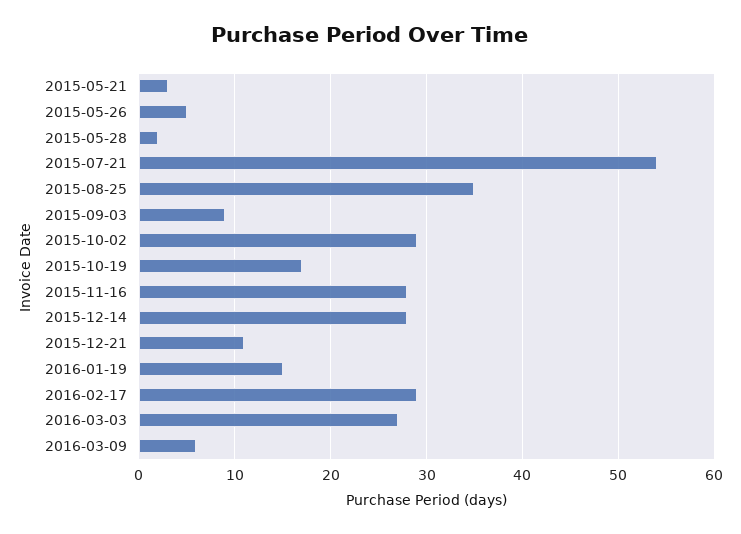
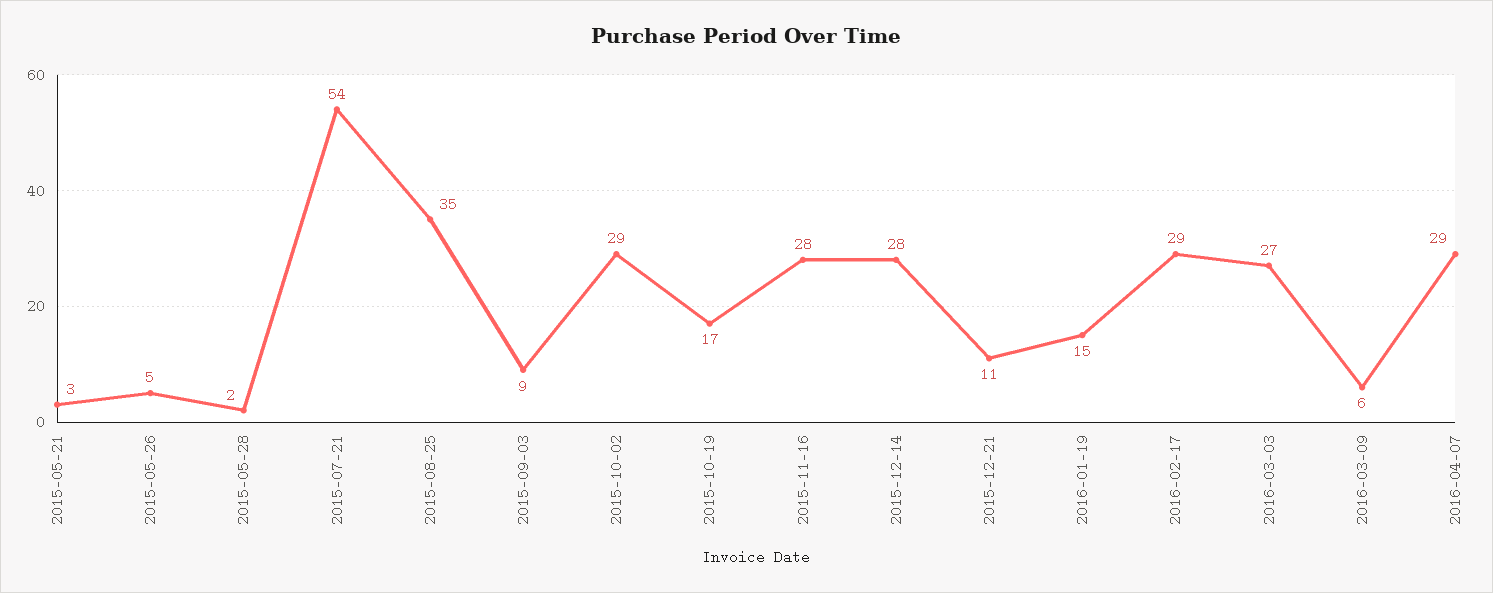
2016-04-07: none -> 29

